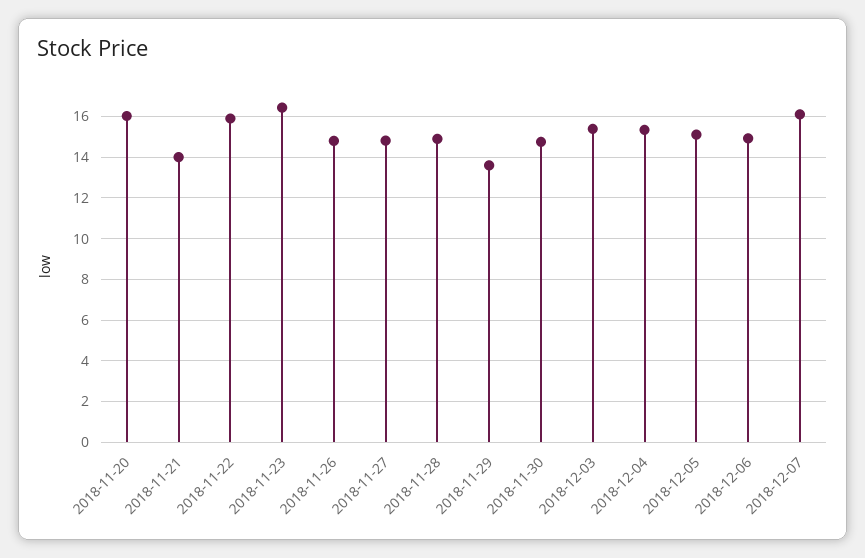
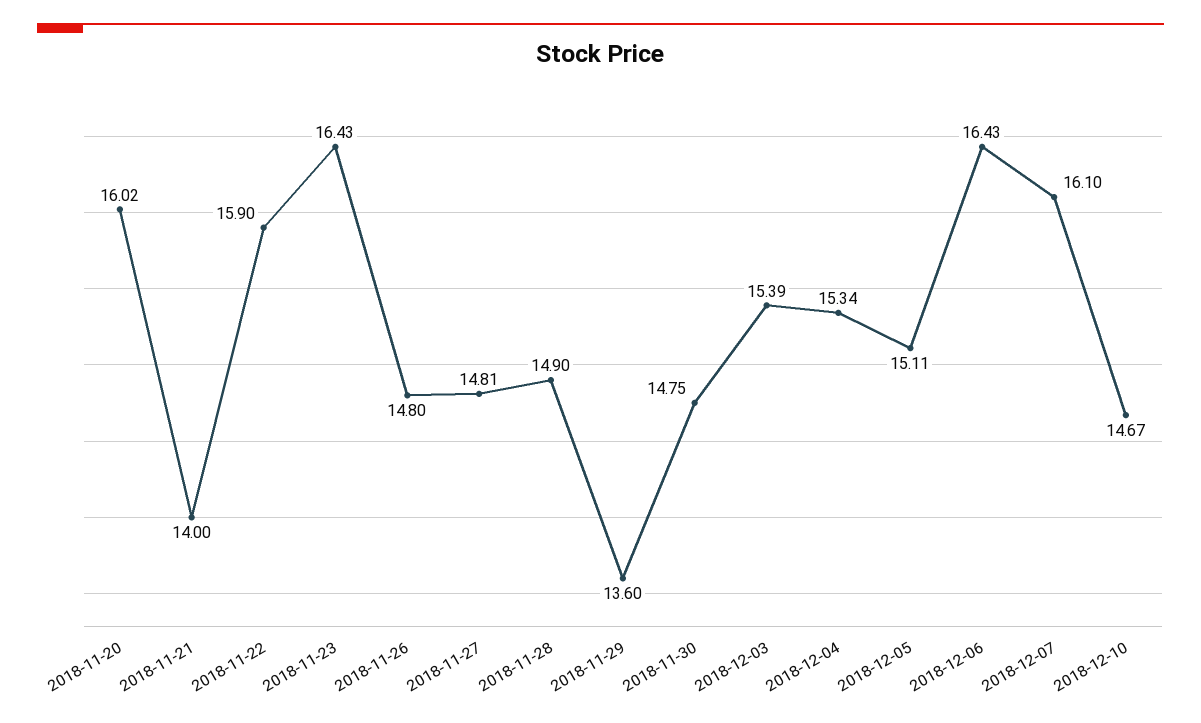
2018-12-06: 15 -> 16.43
2018-12-10: none -> 14.67

